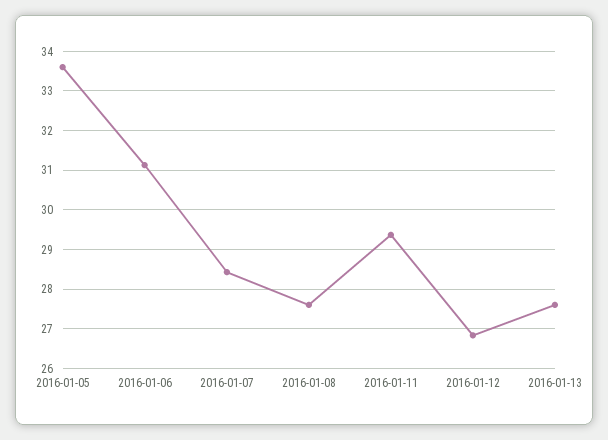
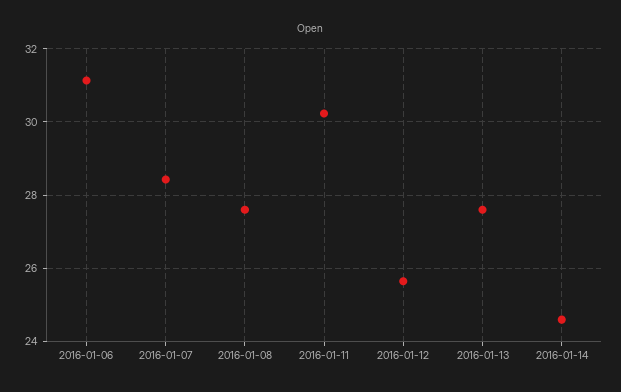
2016-01-05: 33.6 -> none
2016-01-11: 29.4 -> 30.2
2016-01-12: 26.8 -> 25.6
2016-01-14: none -> 24.6

